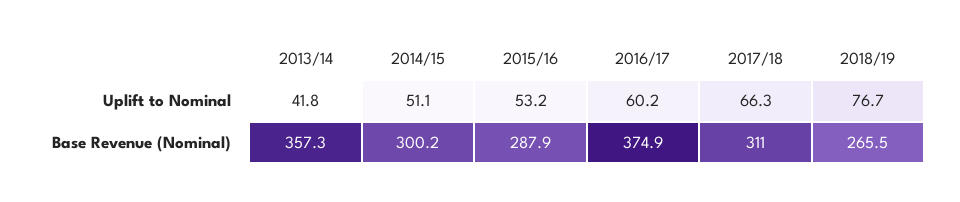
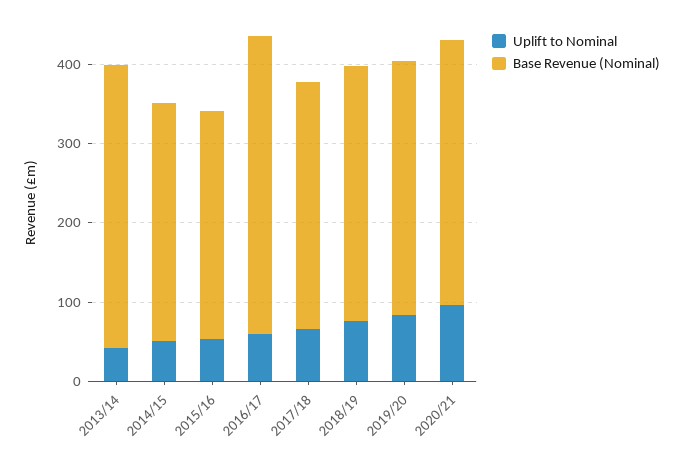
Base Revenue (Nominal), 2018/19: 265.5 -> 320
Uplift to Nominal, 2019/20: none -> 80
Base Revenue (Nominal), 2019/20: none -> 320
Uplift to Nominal, 2020/21: none -> 100
Base Revenue (Nominal), 2020/21: none -> 340

